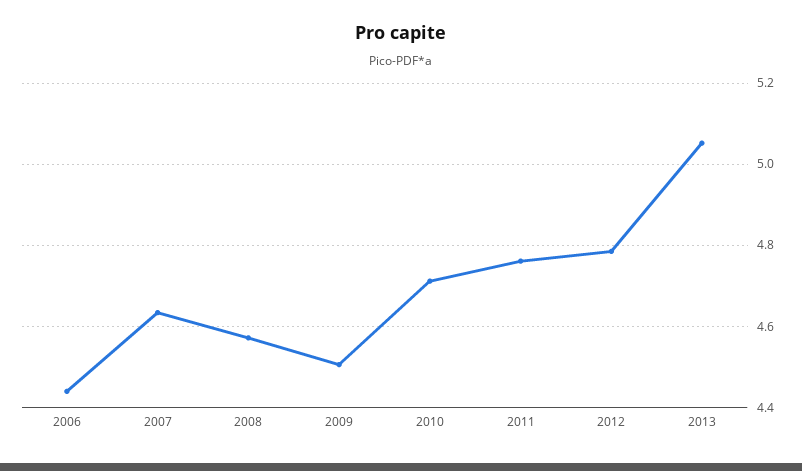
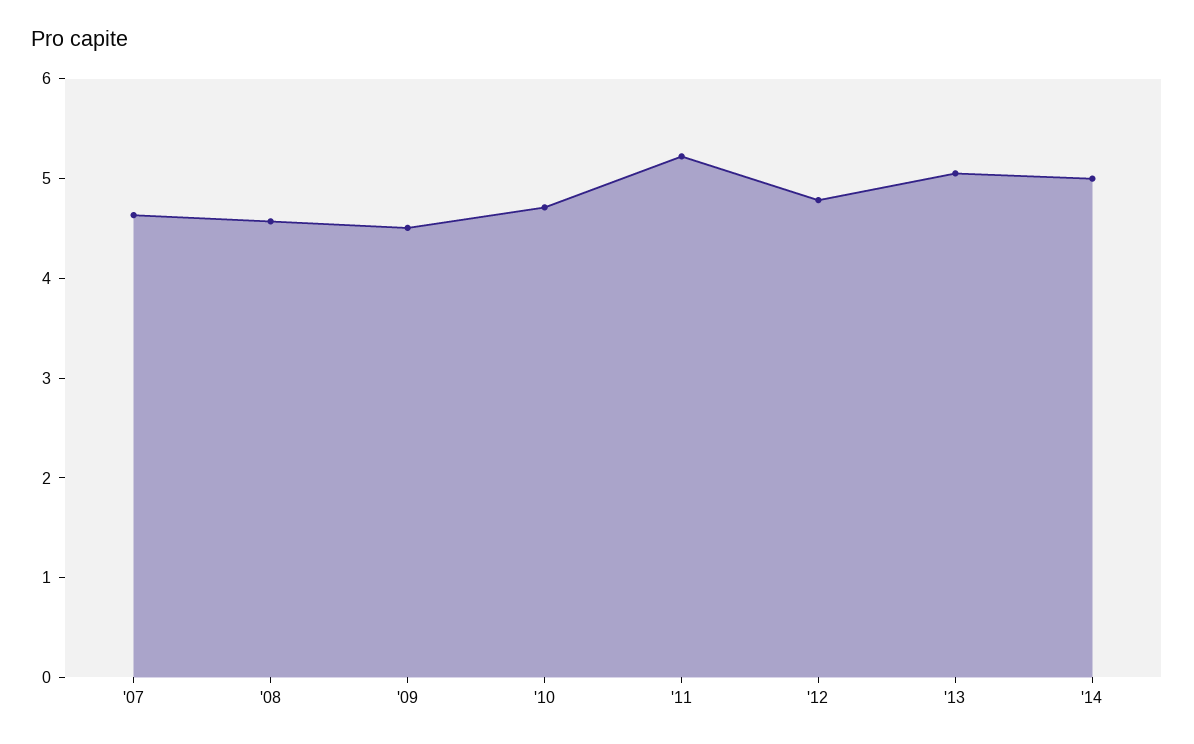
2006: 4.44 -> none
2011: 4.76 -> 5.2
'14: none -> 5

